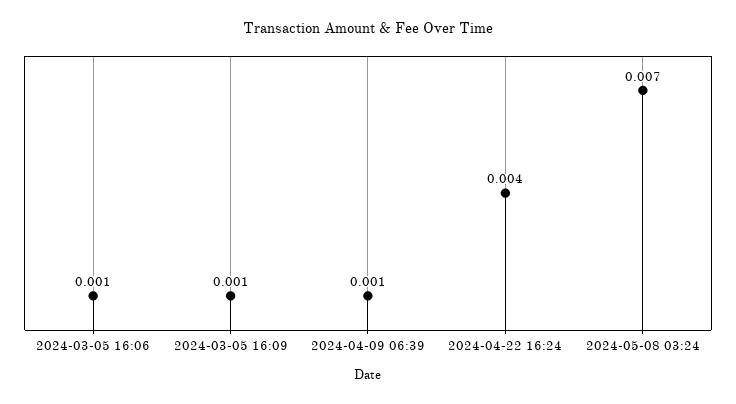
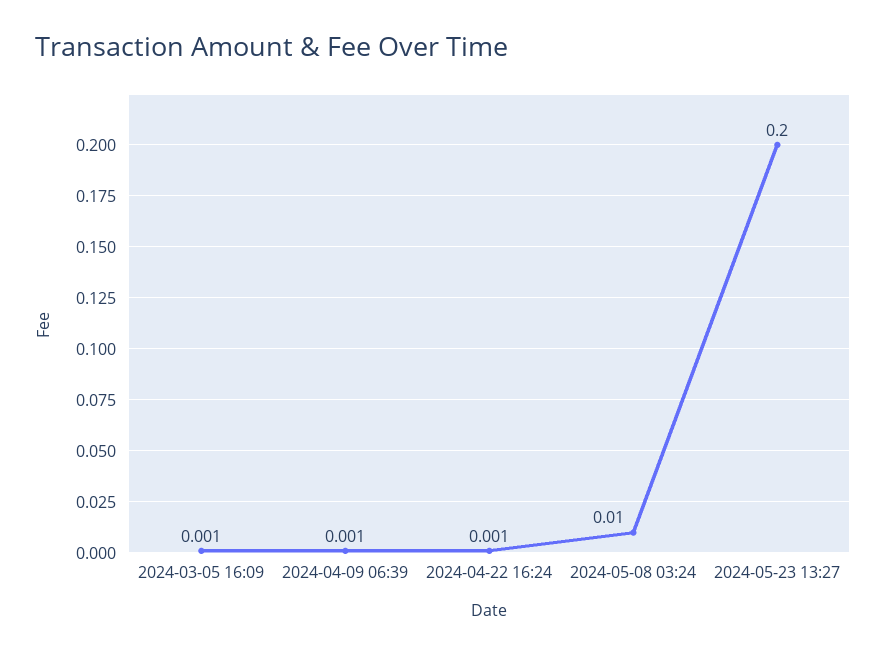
2024-03-05 16:06: 0.001 -> none
2024-04-22 16:24: 0.004 -> 0.001
2024-05-08 03:24: 0.007 -> 0.01
2024-05-23 13:27: none -> 0.2

